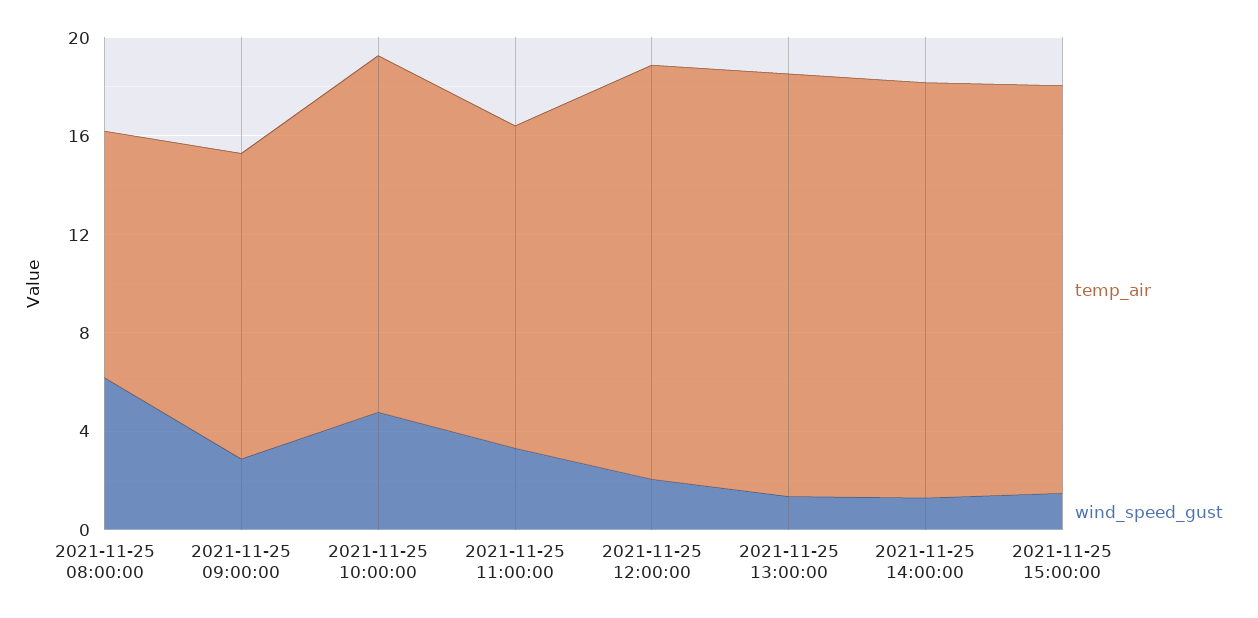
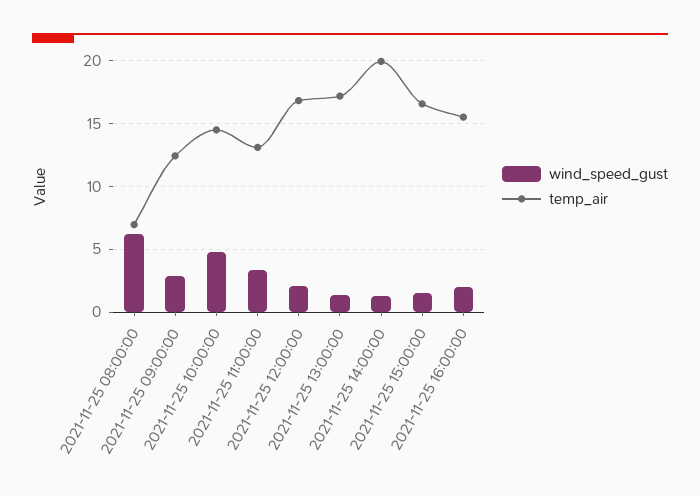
temp_air, 2021-11-25 08:00:00: 10 -> 7
temp_air, 2021-11-25 14:00:00: 17 -> 20
wind_speed_gust, 2021-11-25 16:00:00: none -> 2
temp_air, 2021-11-25 16:00:00: none -> 15.5

